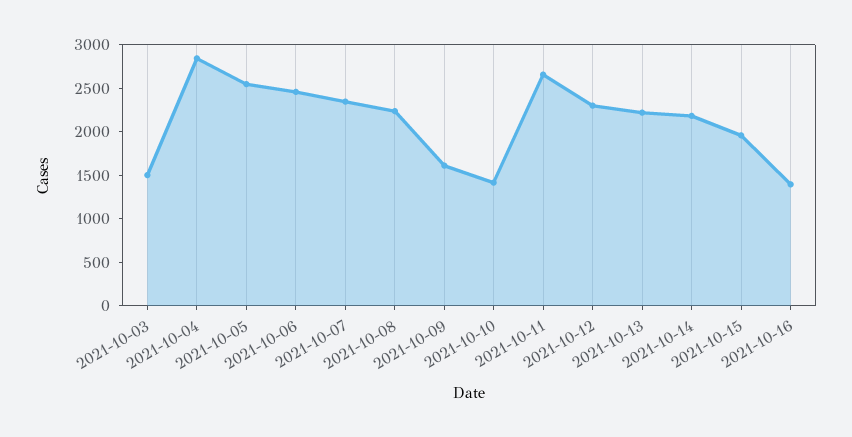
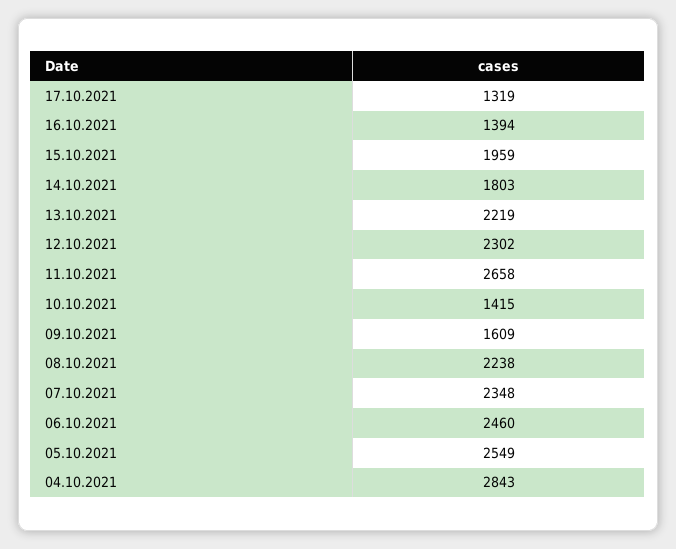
2021-10-03: 1500 -> none
2021-10-14: 2200 -> 1803
17.10.2021: none -> 1319

